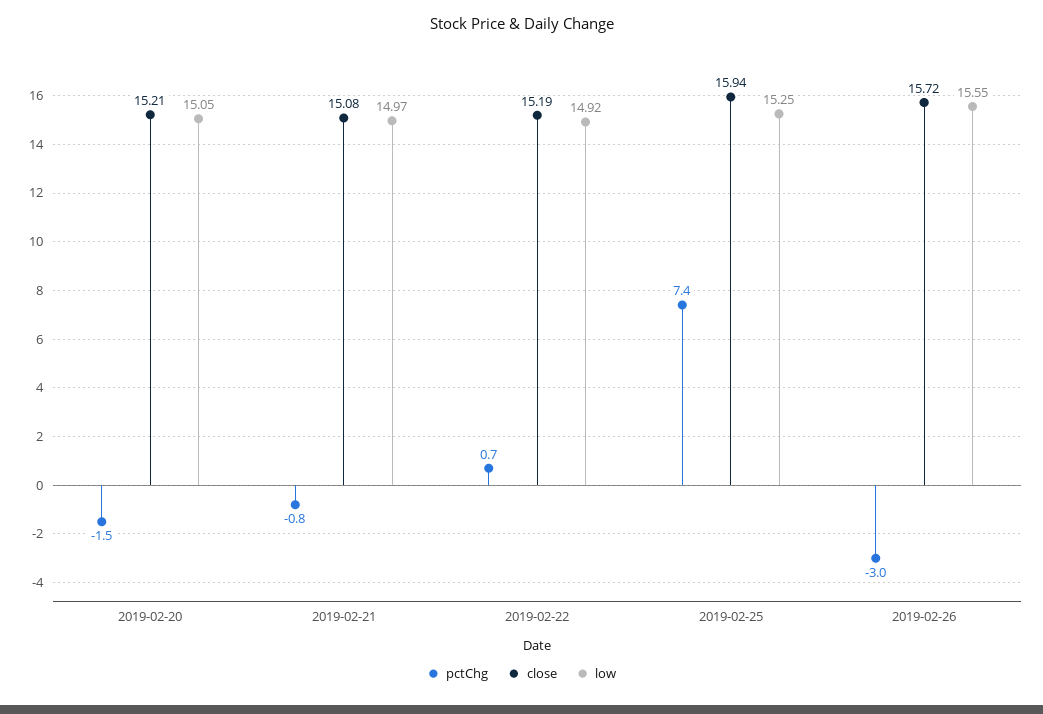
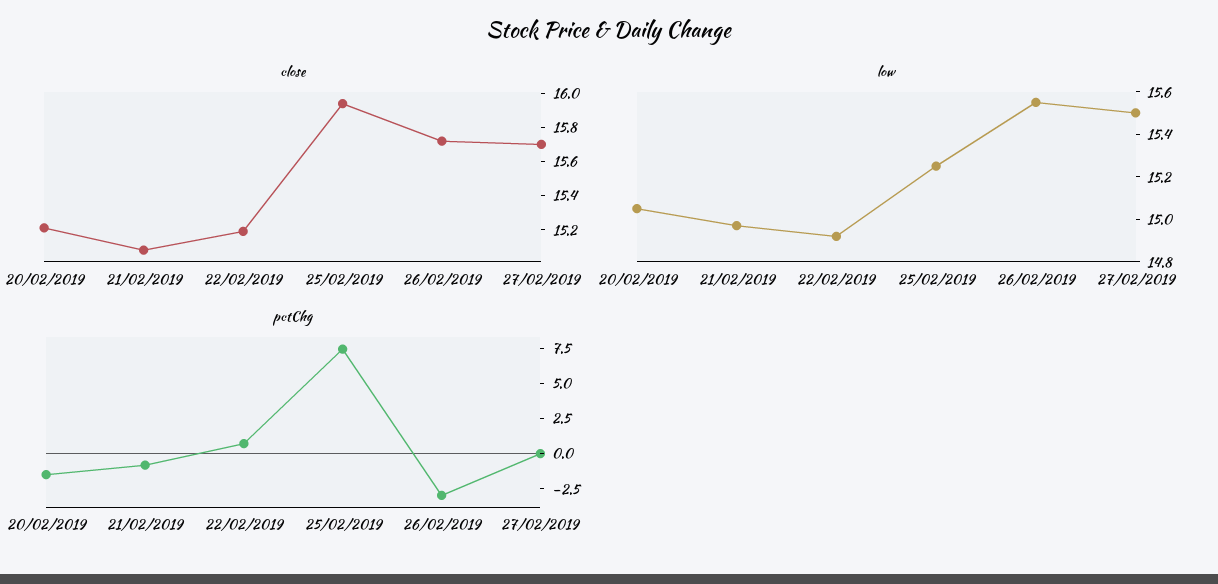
close, 27/02/2019: none -> 15.7
low, 27/02/2019: none -> 15.5
pctChg, 27/02/2019: none -> 0

